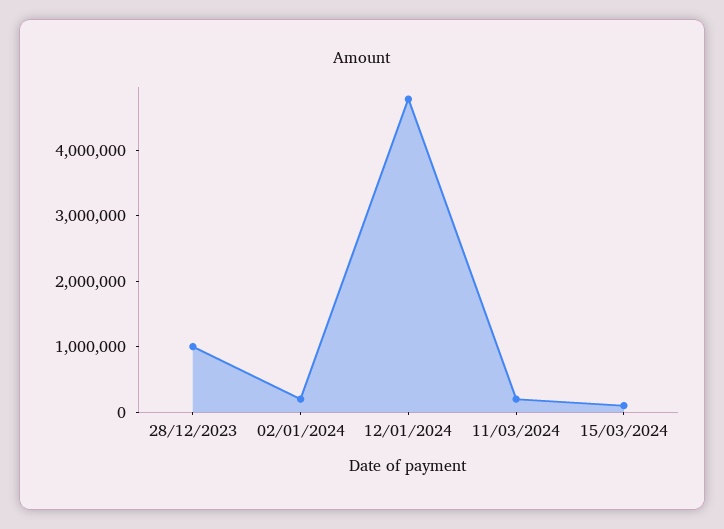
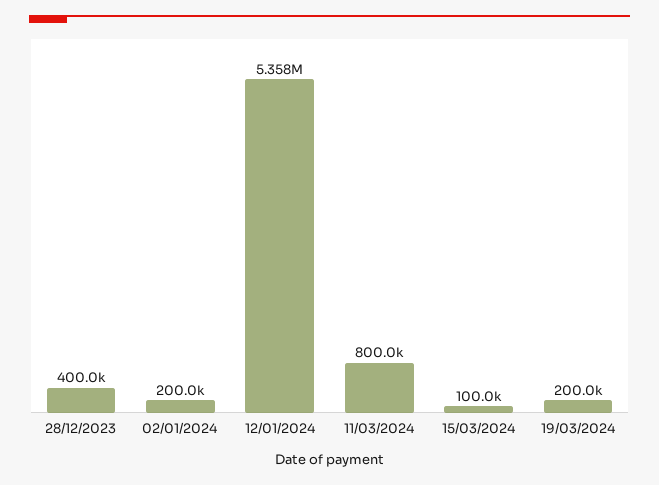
28/12/2023: 1000000 -> 400000
12/01/2024: 4800000 -> 5358000
11/03/2024: 200000 -> 800000
19/03/2024: none -> 200000

